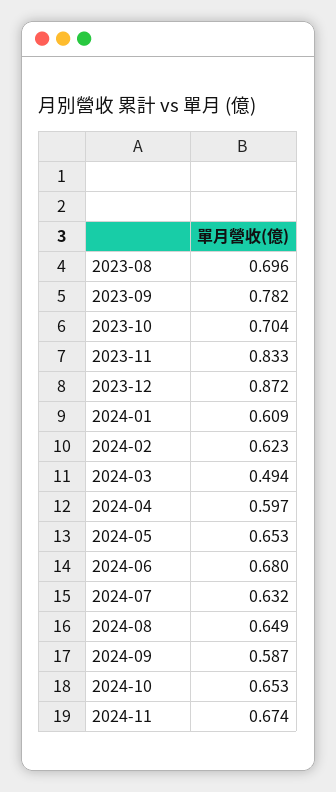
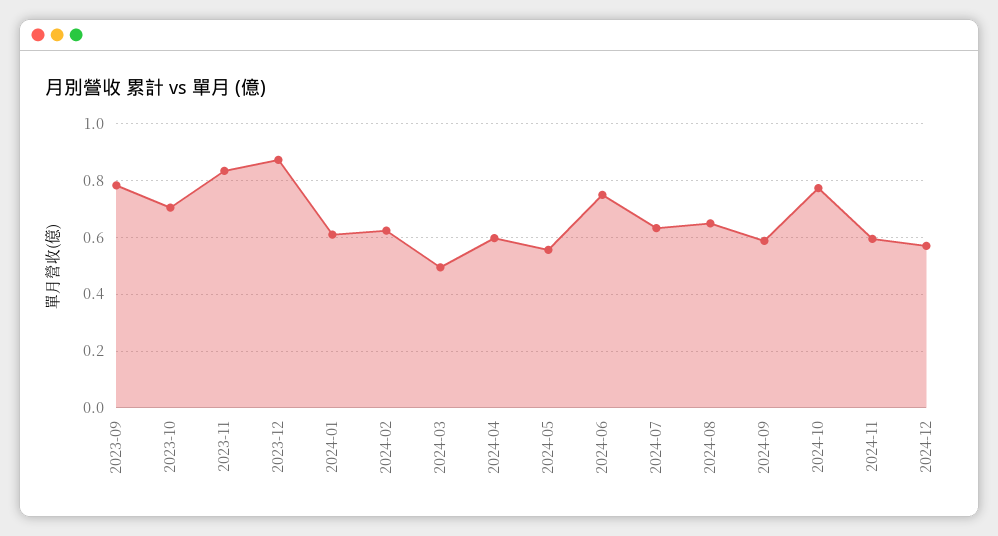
2023-08: 0.696 -> none
2024-05: 0.653 -> 0.55
2024-06: 0.68 -> 0.75
2024-10: 0.653 -> 0.775
2024-11: 0.674 -> 0.6
2024-12: none -> 0.575

